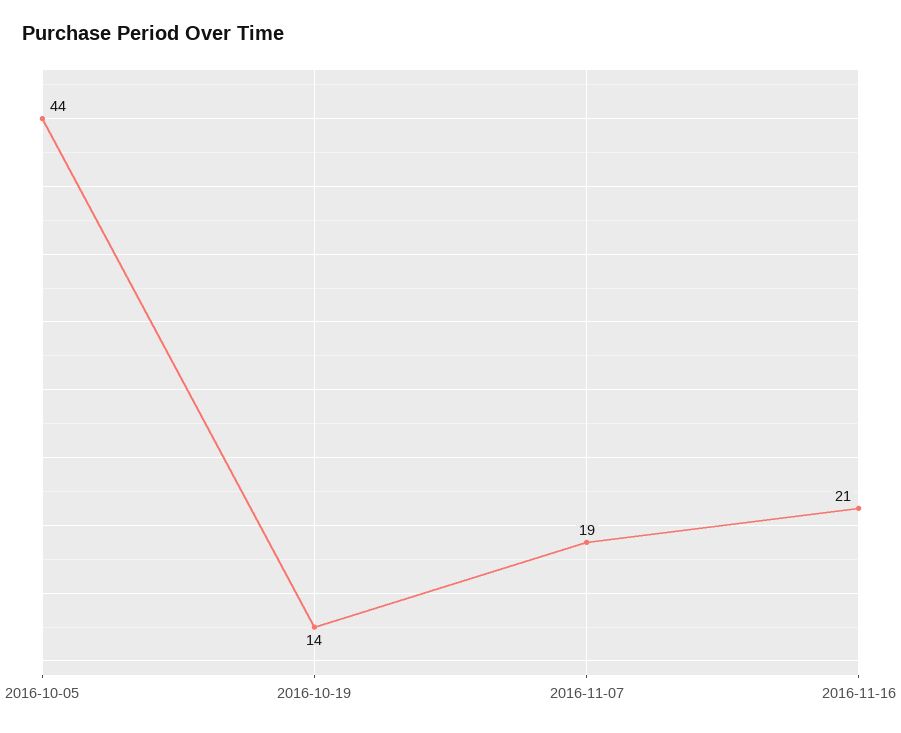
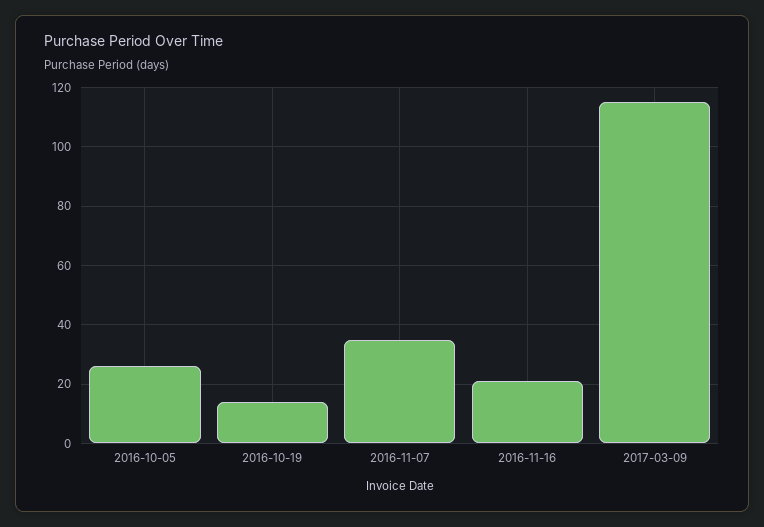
2016-10-05: 44 -> 25
2016-11-07: 19 -> 35
2017-03-09: none -> 115

